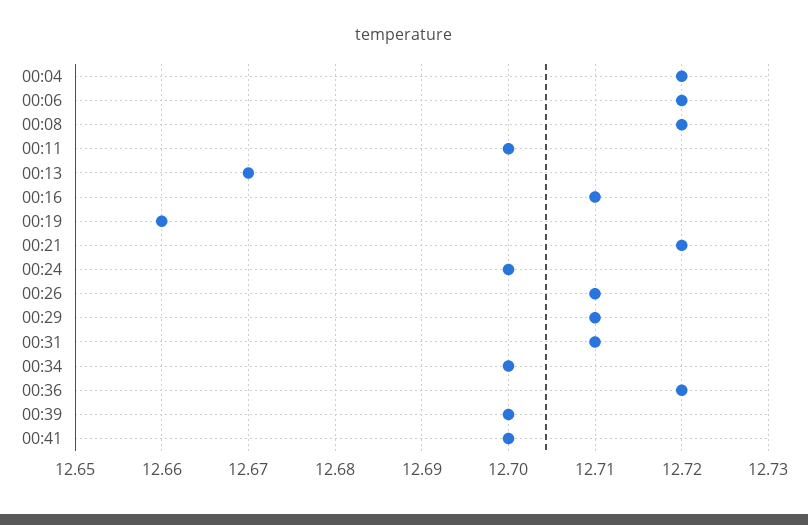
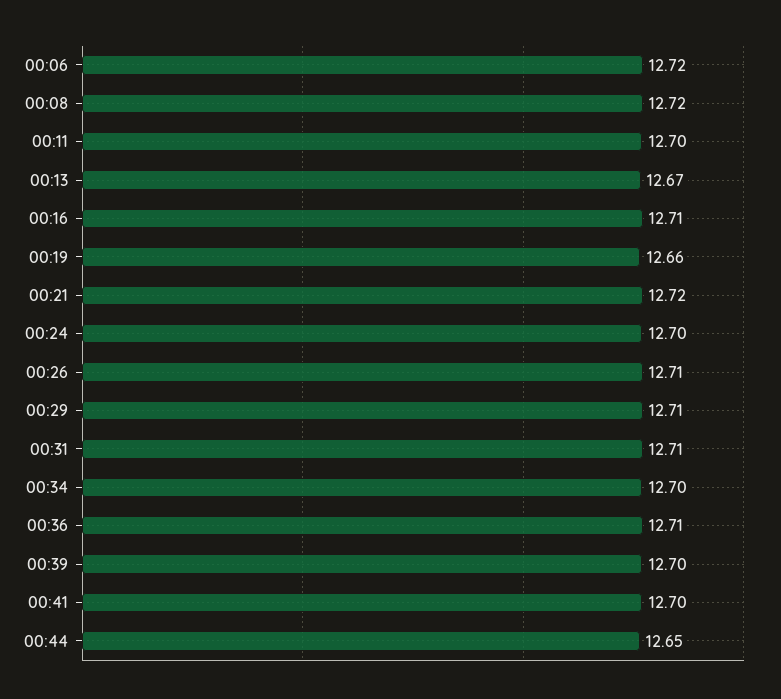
00:04: 12.72 -> none
00:36: 12.72 -> 12.71
00:44: none -> 12.65

